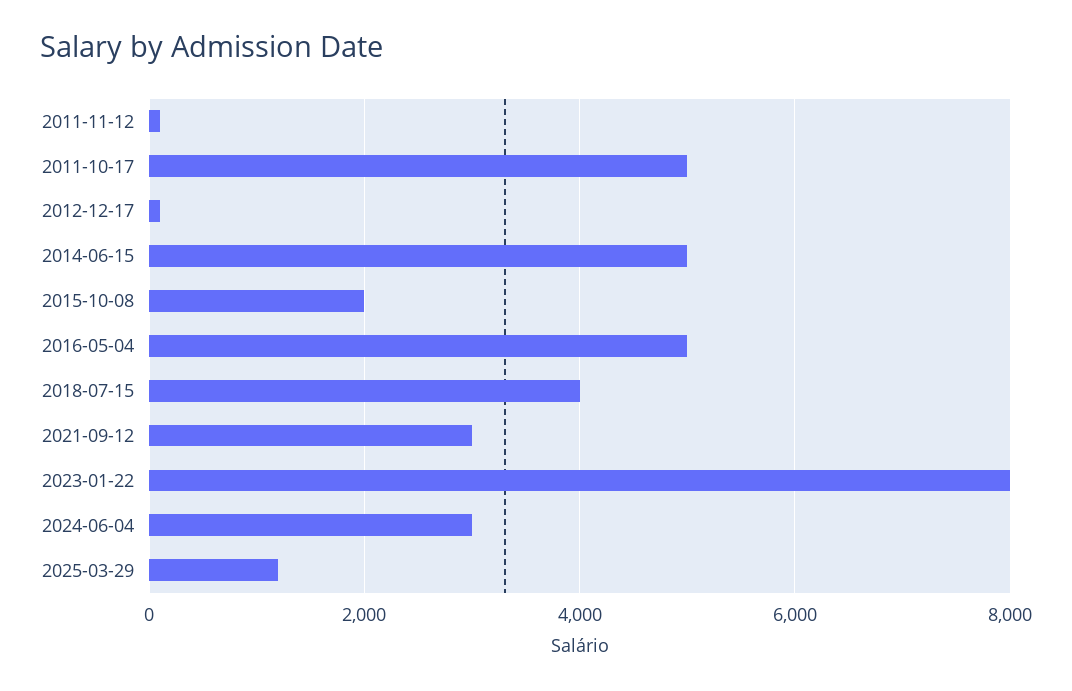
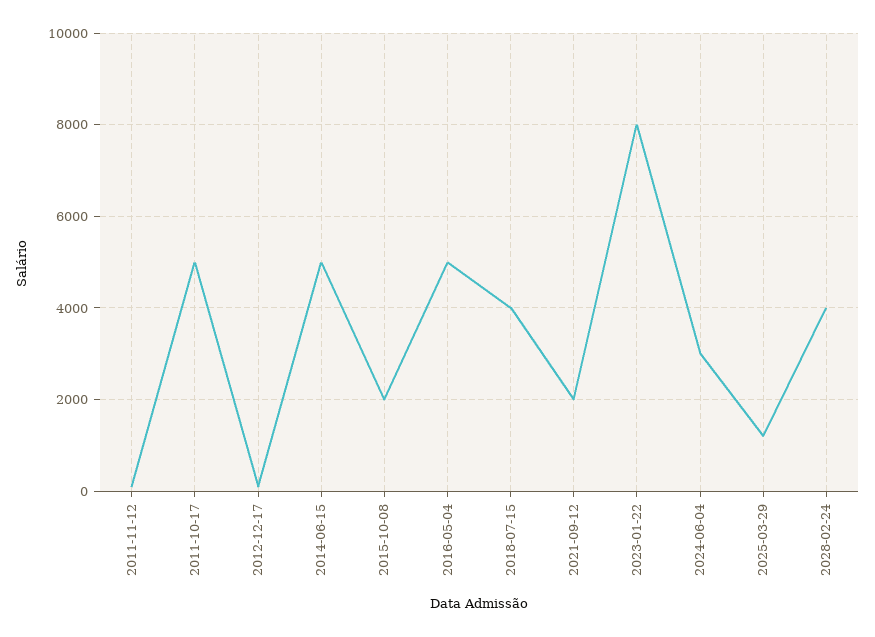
2021-09-12: 3000 -> 2000
2028-02-24: none -> 4000

